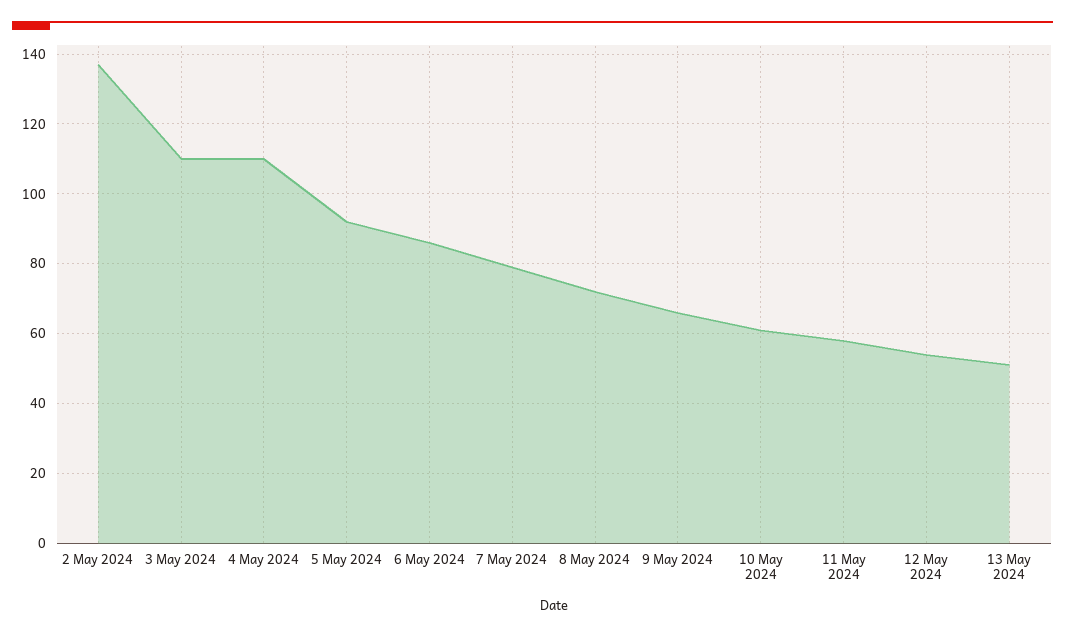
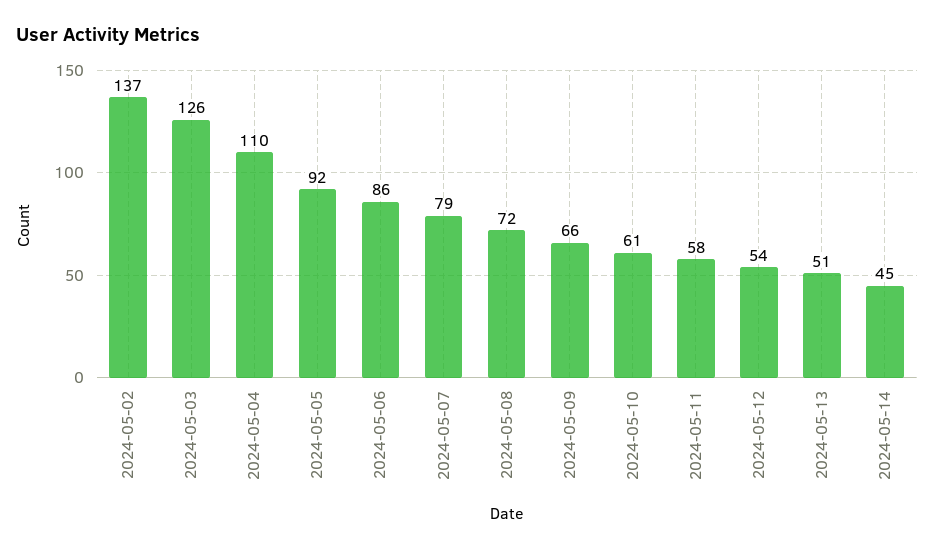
3 May 2024: 110 -> 126
2024-05-14: none -> 45

